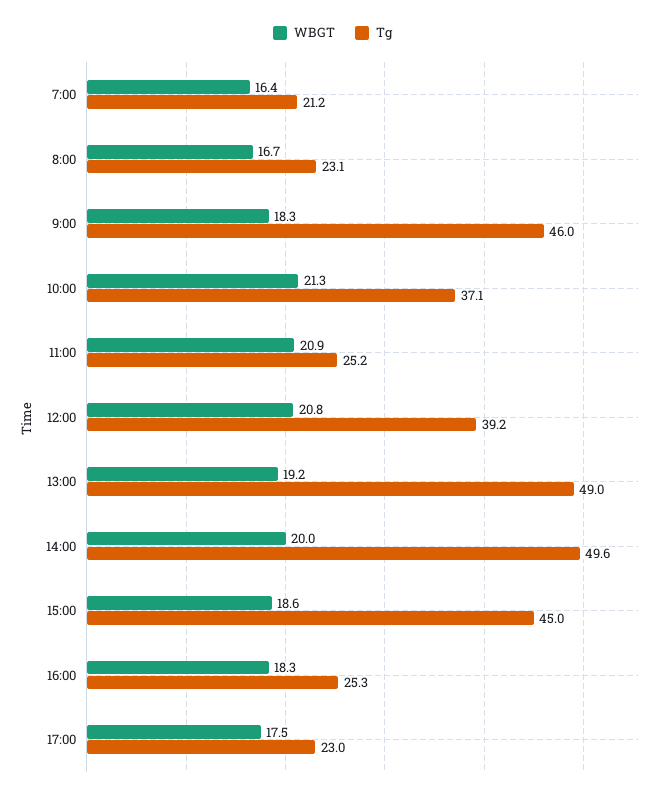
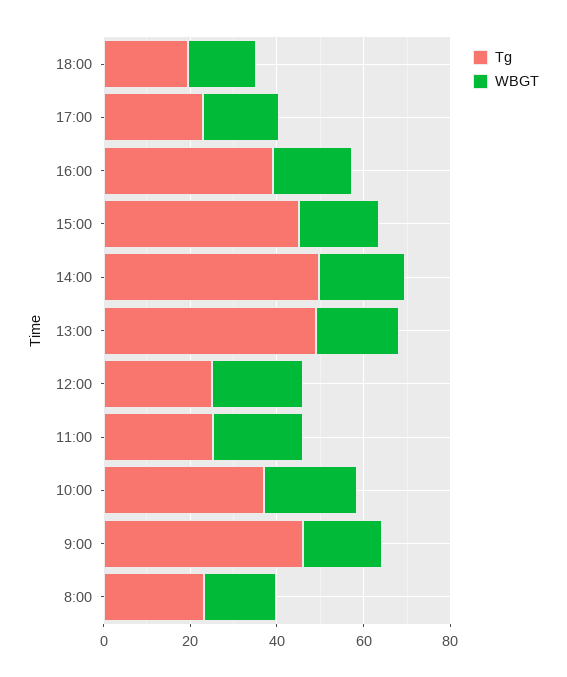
WBGT, 7:00: 16.4 -> none
Tg, 7:00: 21.2 -> none
Tg, 12:00: 39.2 -> 25
Tg, 16:00: 25.3 -> 40
Tg, 18:00: none -> 20
WBGT, 18:00: none -> 15

